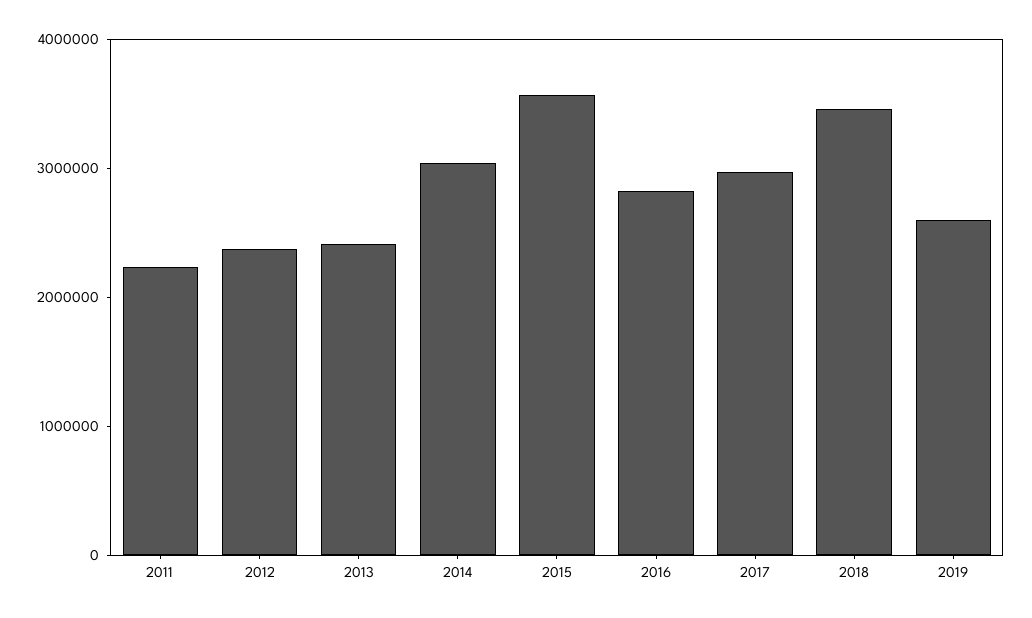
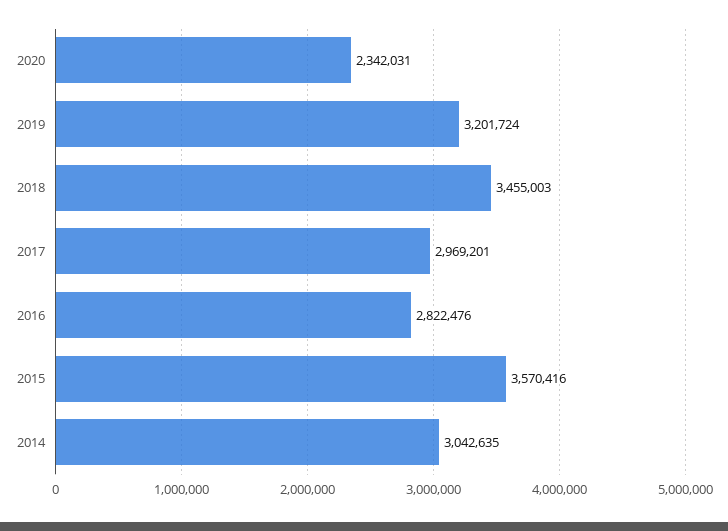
2011: 2200000 -> none
2012: 2400000 -> none
2013: 2400000 -> none
2019: 2600000 -> 3201724
2020: none -> 2342031

